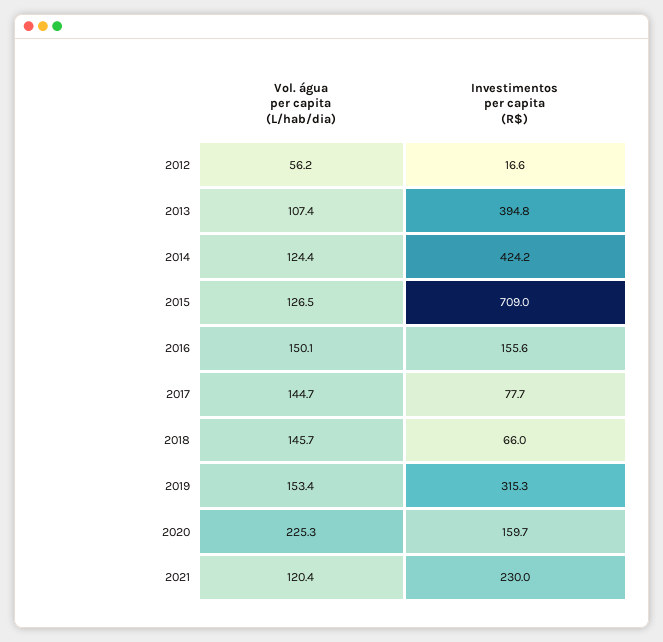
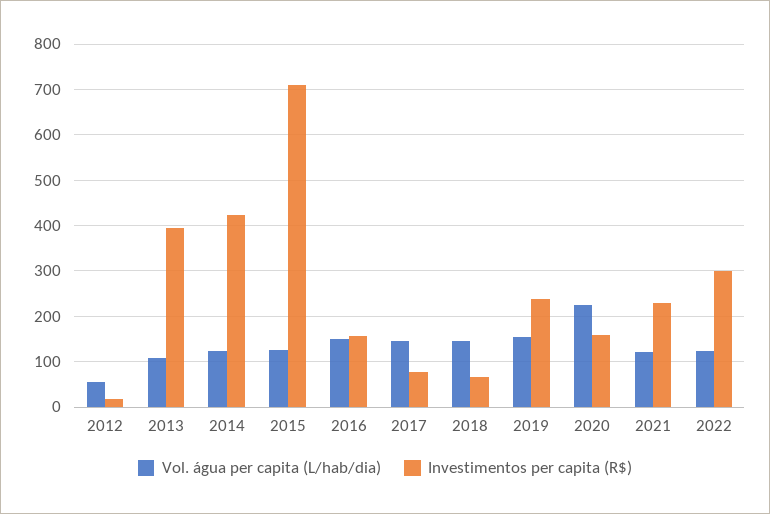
Investimentos per capita (R$), 2019: 315.3 -> 240
Vol. água per capita (L/hab/dia), 2022: none -> 120
Investimentos per capita (R$), 2022: none -> 300

